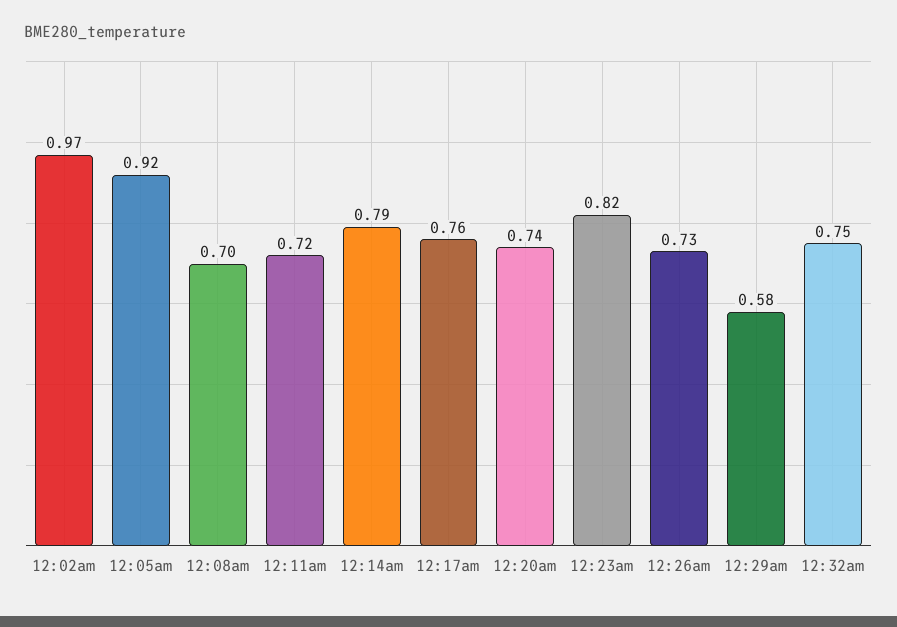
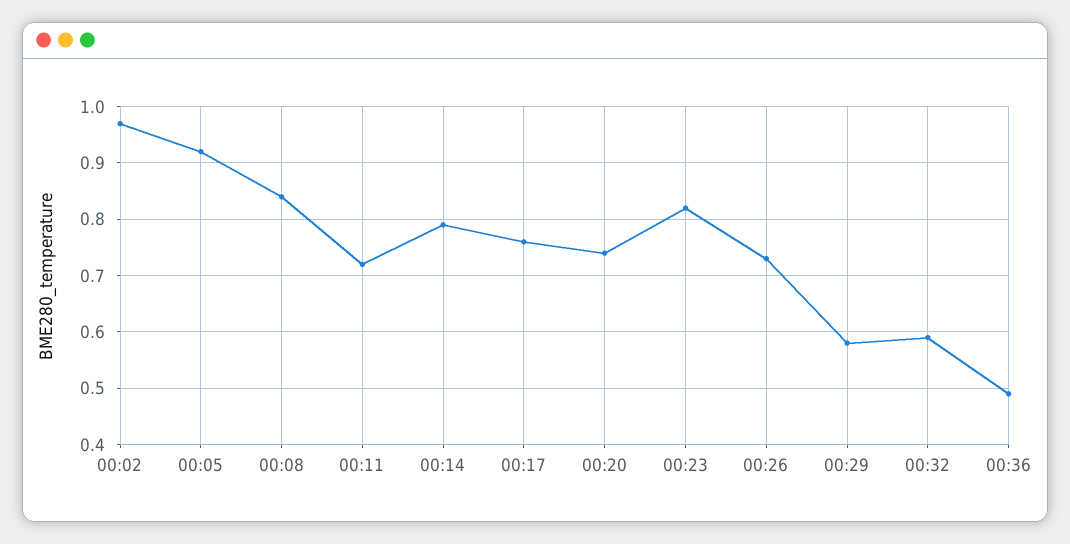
12:08am: 0.7 -> 0.85
12:32am: 0.75 -> 0.6
00:36: none -> 0.5

